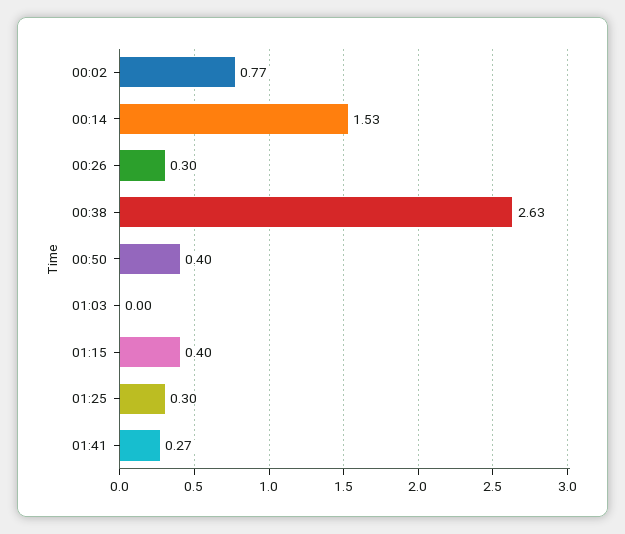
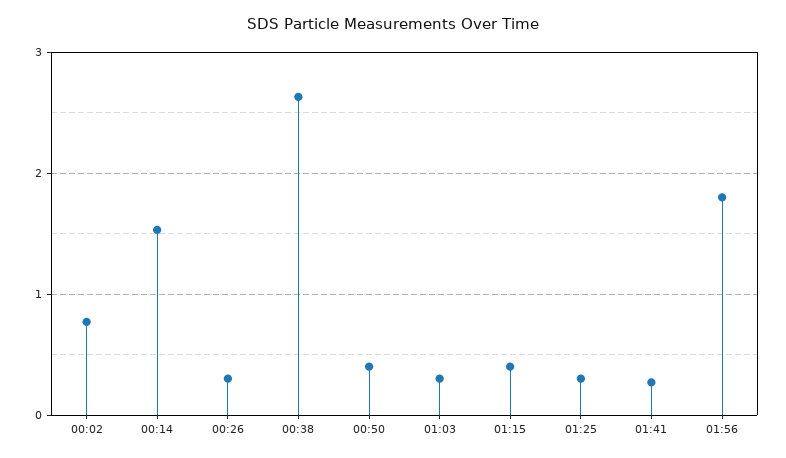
01:03: 0 -> 0.3
01:56: none -> 1.8

